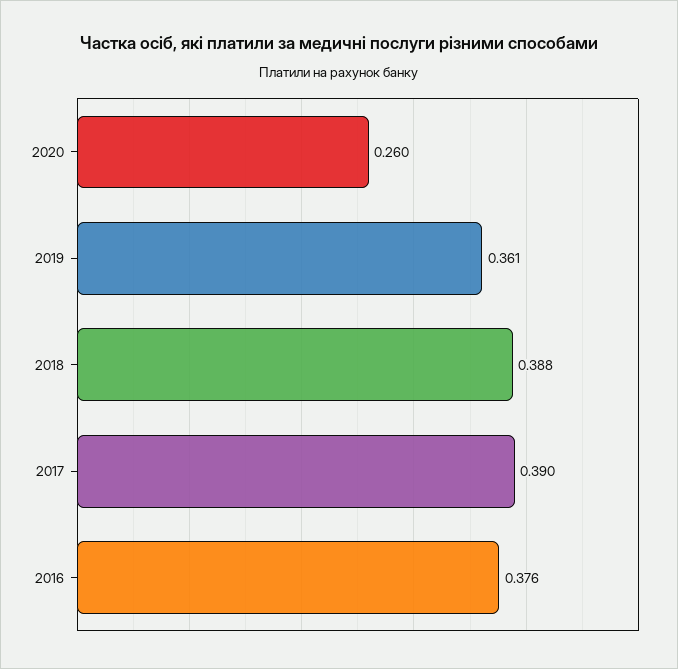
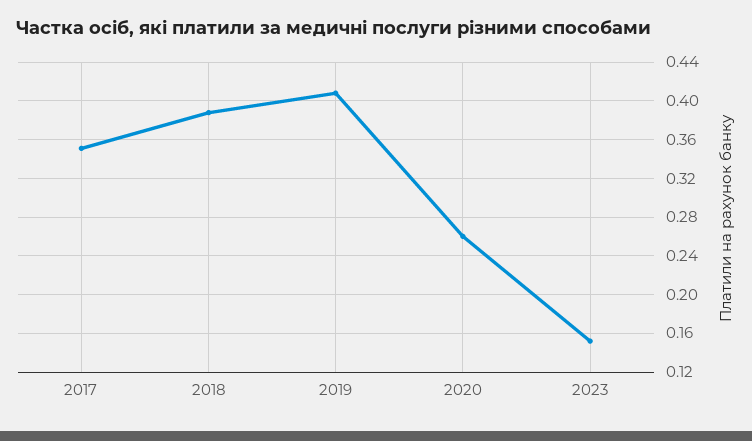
2019: 0.361 -> 0.41
2017: 0.39 -> 0.35
2016: 0.376 -> none
2023: none -> 0.15

